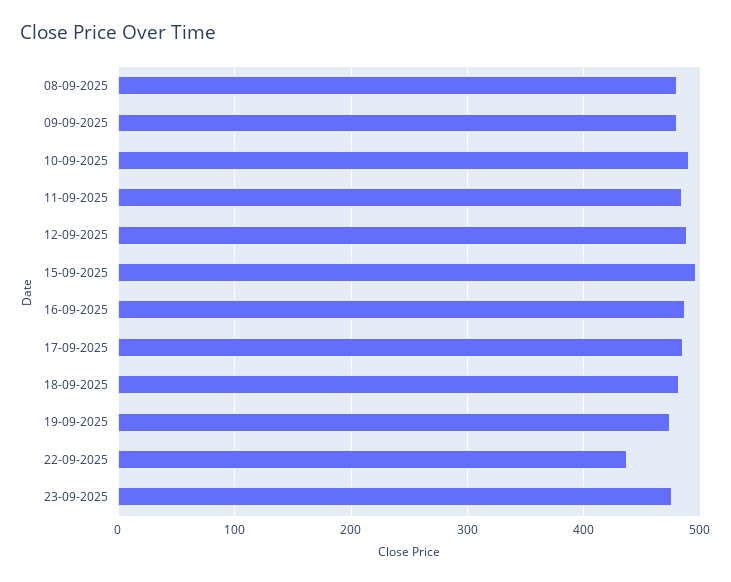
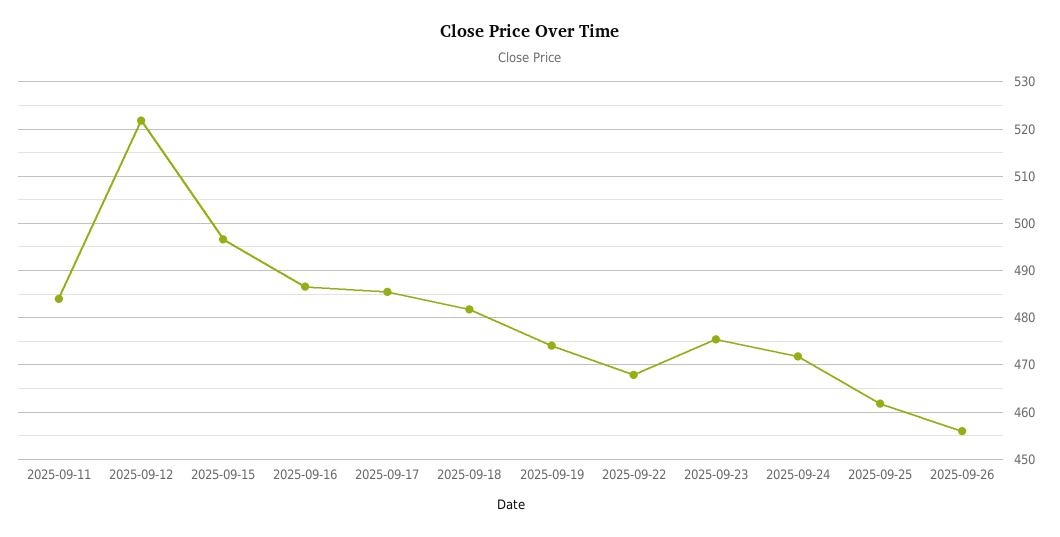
08-09-2025: 480 -> none
09-09-2025: 480 -> none
10-09-2025: 490 -> none
12-09-2025: 490 -> 522
22-09-2025: 440 -> 468
2025-09-24: none -> 472
2025-09-25: none -> 462
2025-09-26: none -> 456

